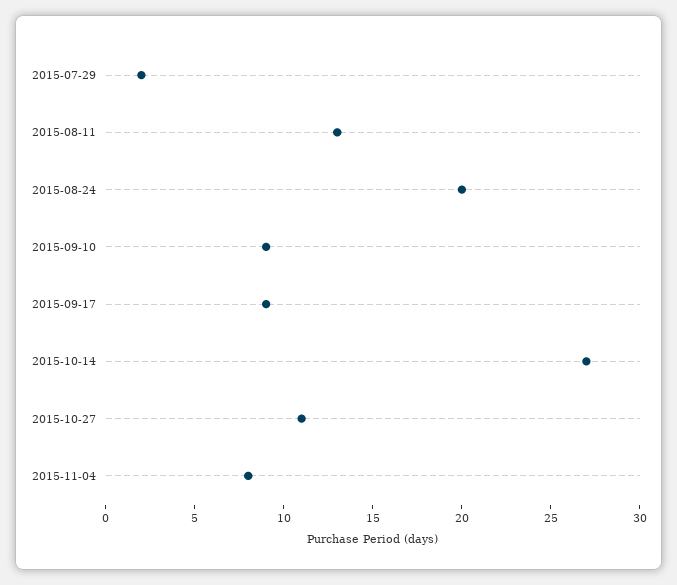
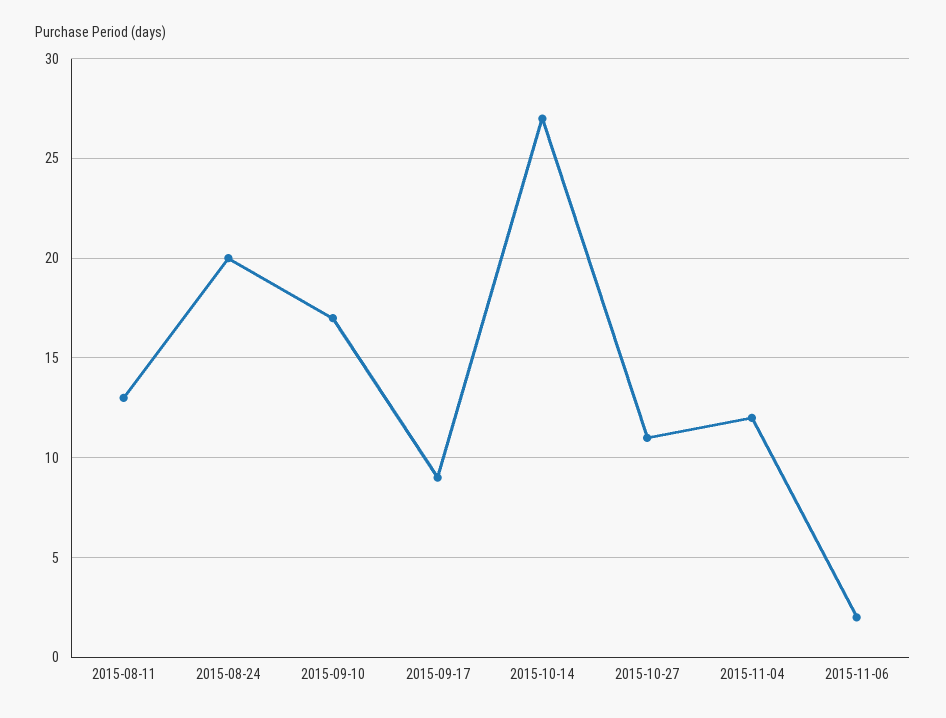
2015-07-29: 2 -> none
2015-09-10: 9 -> 17
2015-11-04: 8 -> 12
2015-11-06: none -> 2

